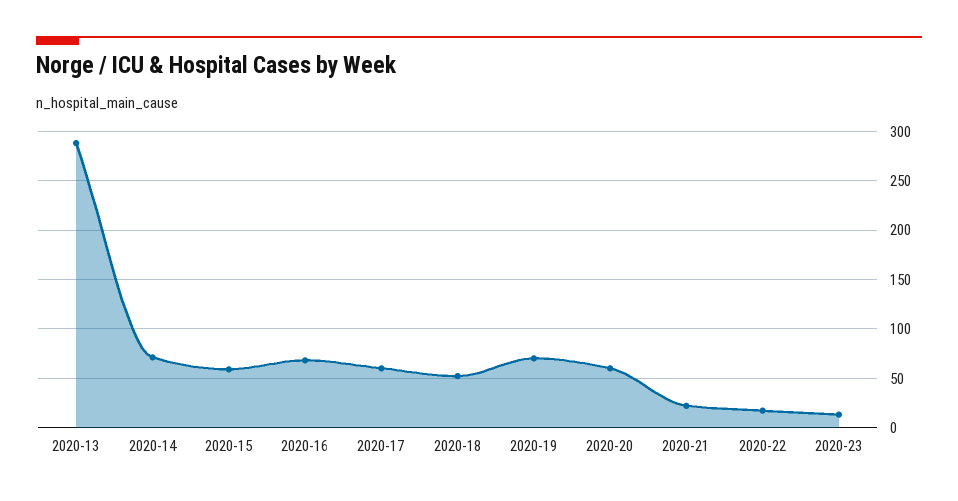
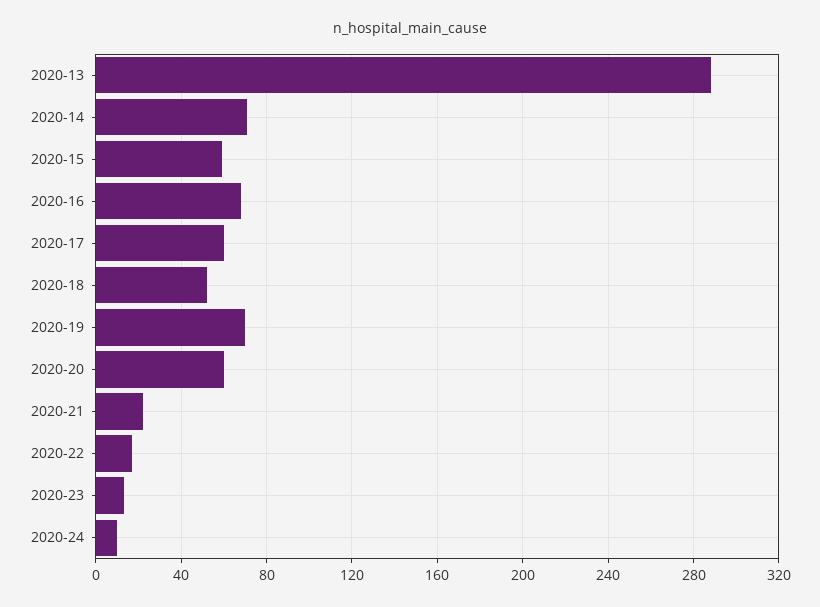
2020-24: none -> 10

